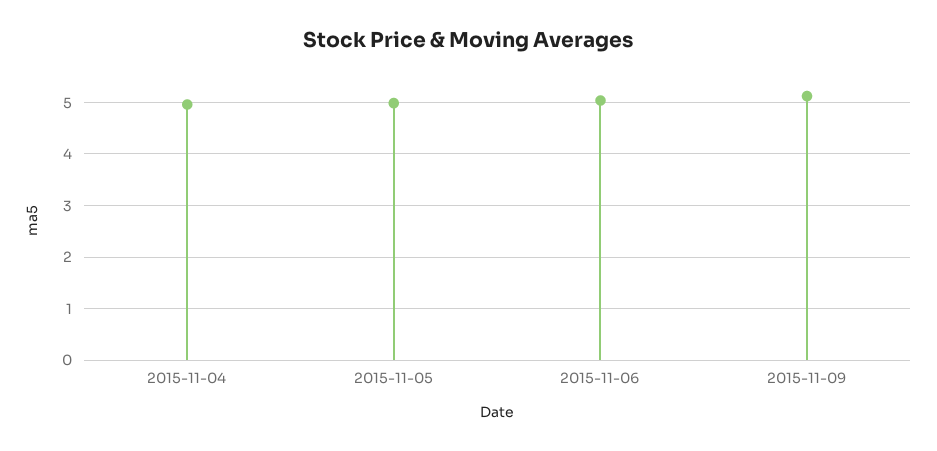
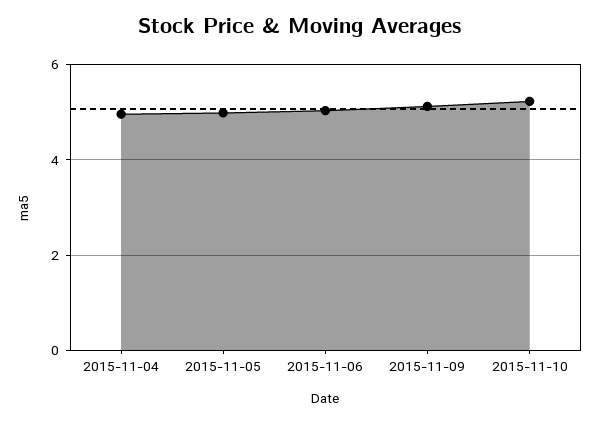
2015-11-10: none -> 5.2

